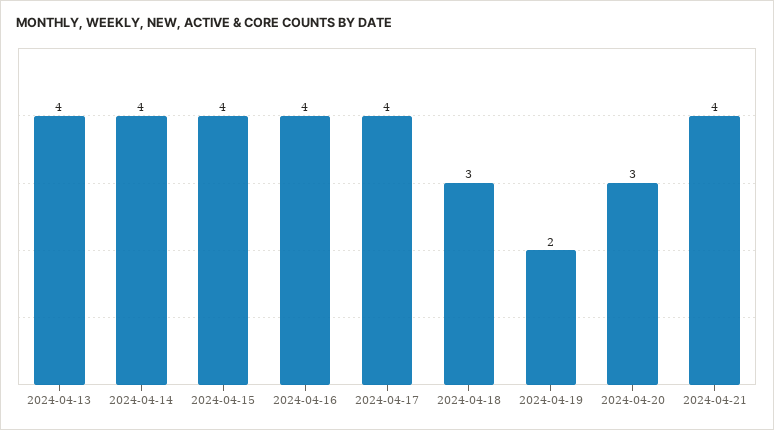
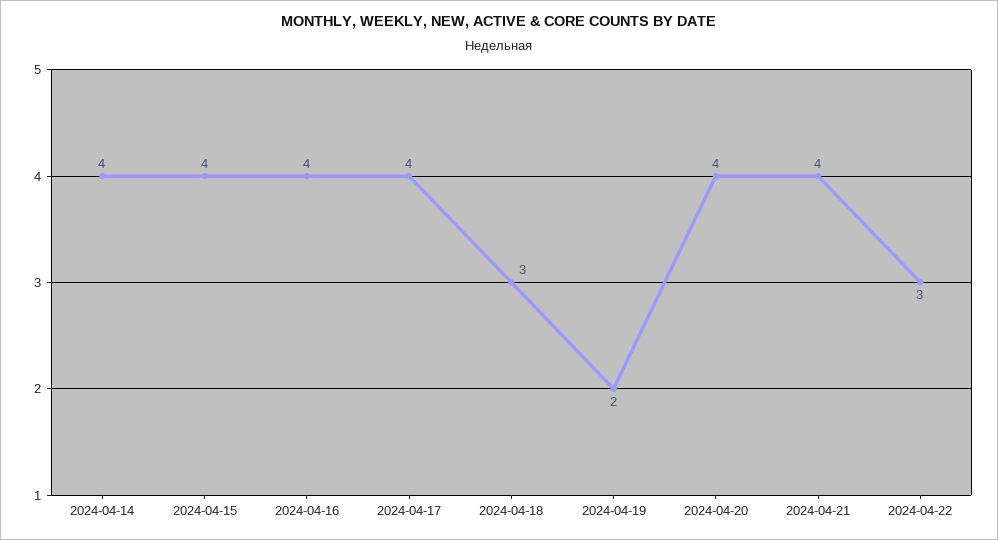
2024-04-13: 4 -> none
2024-04-20: 3 -> 4
2024-04-22: none -> 3

